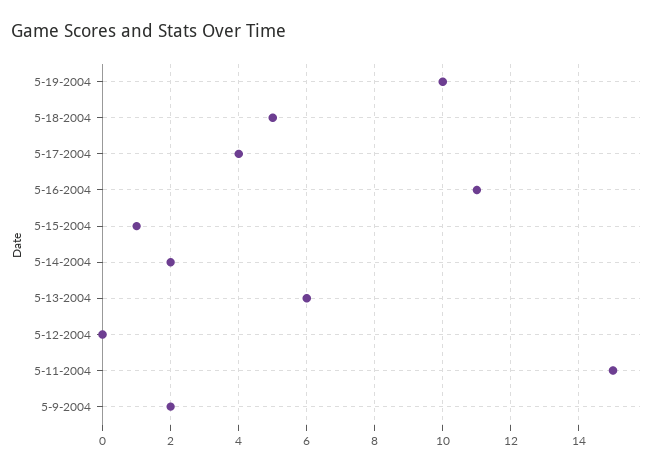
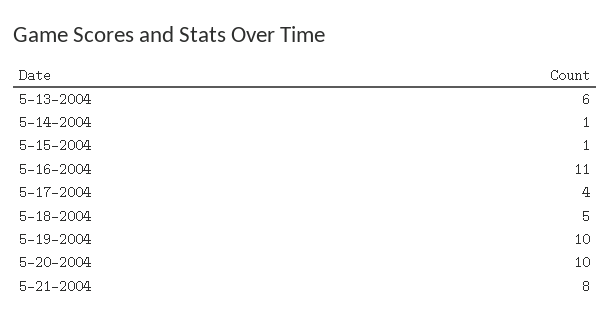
5-14-2004: 2 -> 1
5-12-2004: 0 -> none
5-11-2004: 15 -> none
5-9-2004: 2 -> none
5-20-2004: none -> 10
5-21-2004: none -> 8

